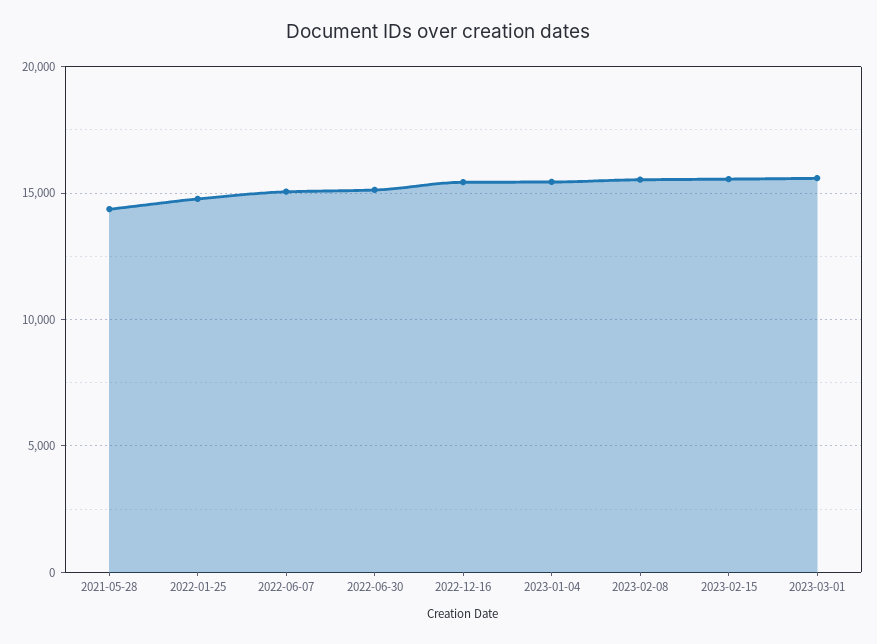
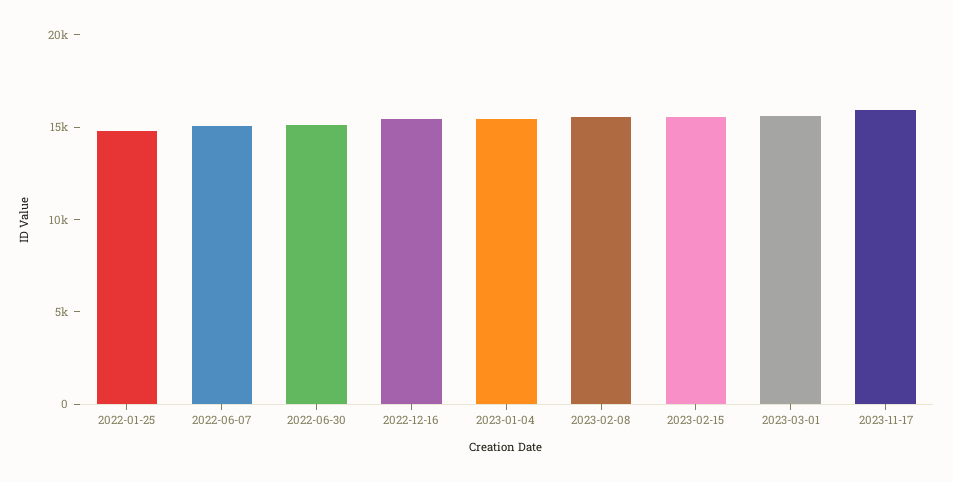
2021-05-28: 14500 -> none
2023-11-17: none -> 16000

